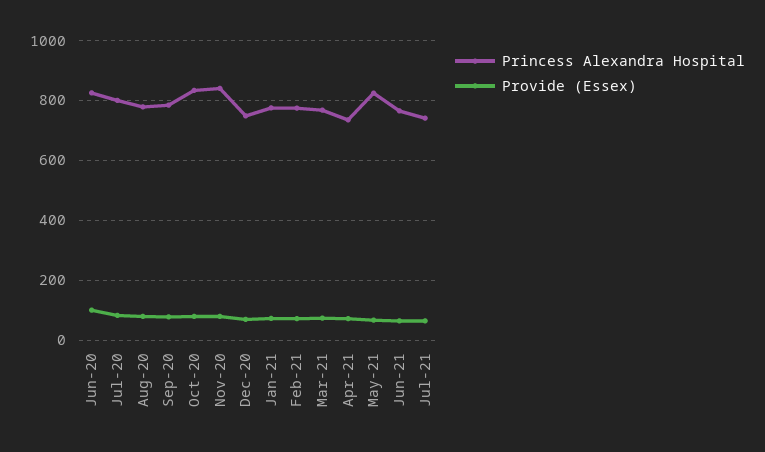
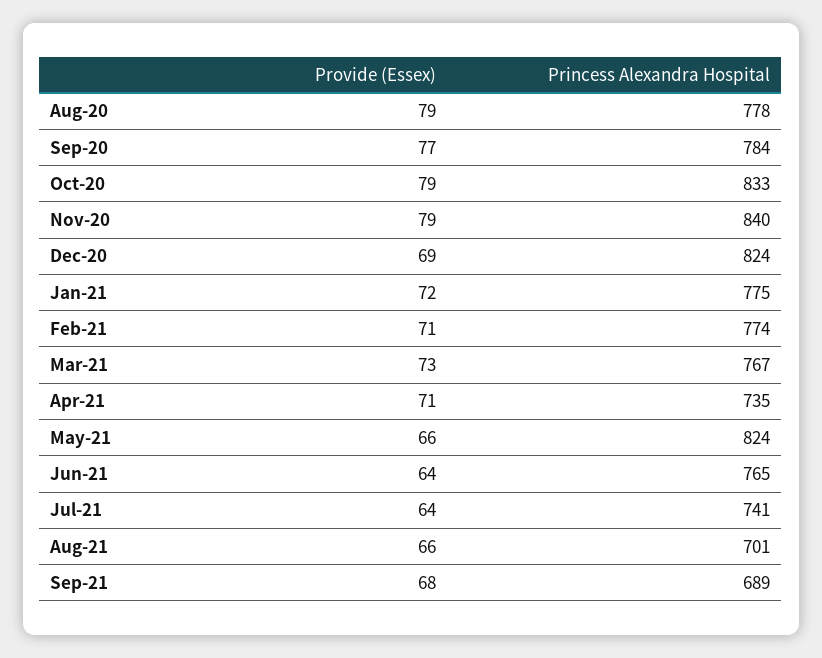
Princess Alexandra Hospital, Jun-20: 825 -> none
Provide (Essex), Jun-20: 100 -> none
Princess Alexandra Hospital, Jul-20: 800 -> none
Provide (Essex), Jul-20: 75 -> none
Princess Alexandra Hospital, Dec-20: 750 -> 824
Provide (Essex), Aug-21: none -> 66
Princess Alexandra Hospital, Aug-21: none -> 701
Provide (Essex), Sep-21: none -> 68
Princess Alexandra Hospital, Sep-21: none -> 689

